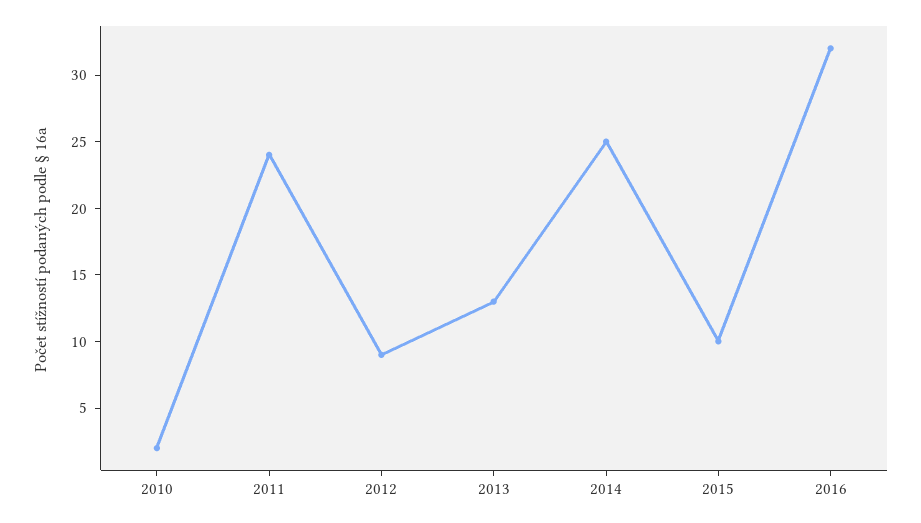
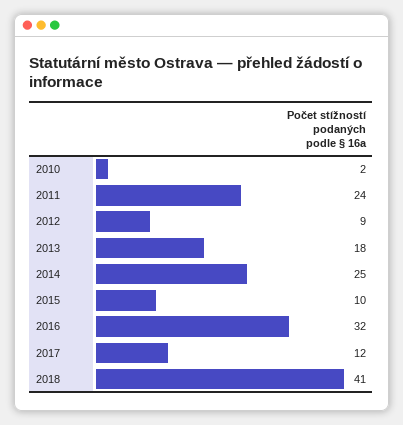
2013: 13 -> 18
2017: none -> 12
2018: none -> 41

